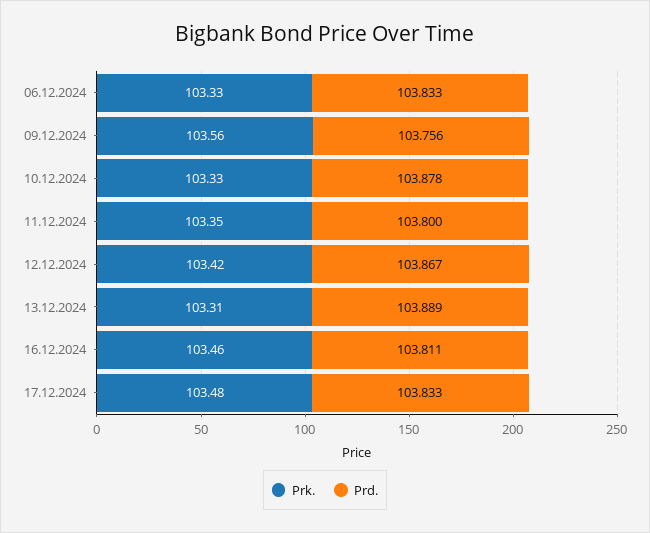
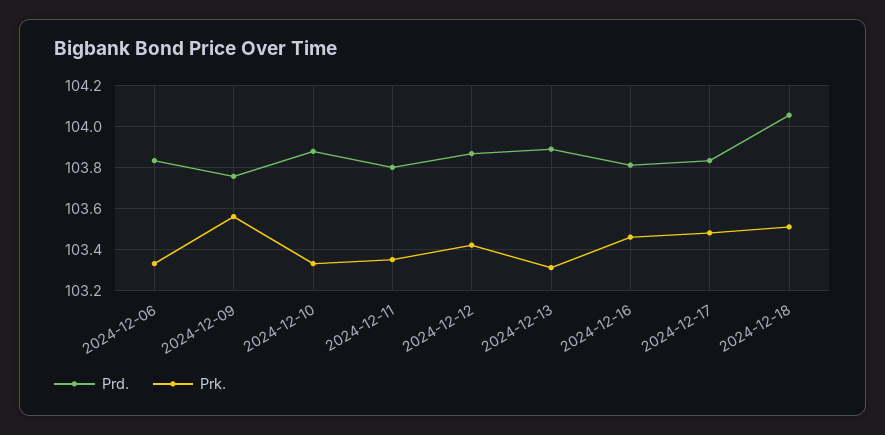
Prd., 2024-12-18: none -> 104.05
Prk., 2024-12-18: none -> 103.5

